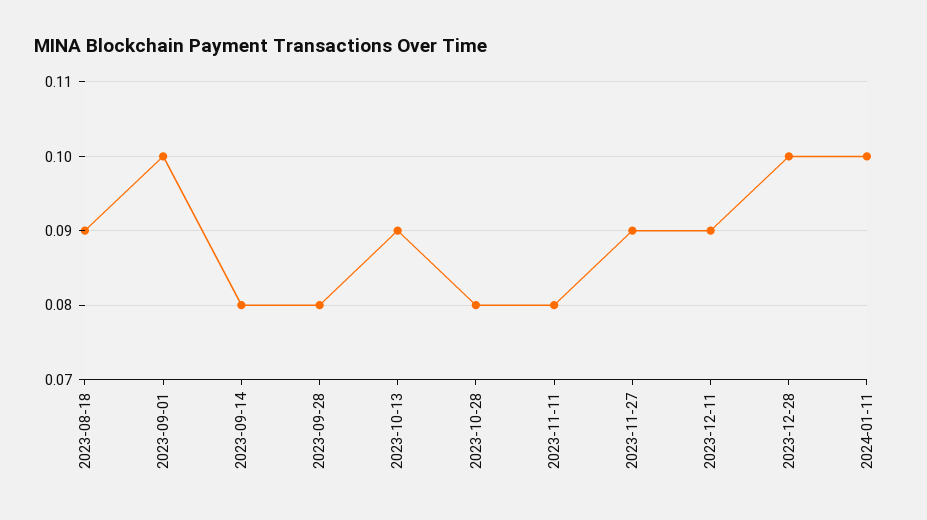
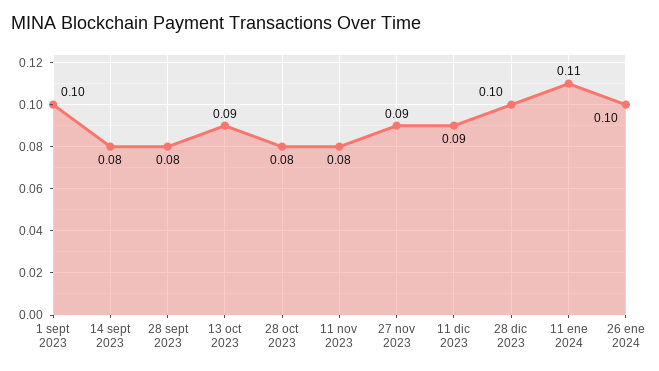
2023-08-18: 0.09 -> none
2024-01-11: 0.1 -> 0.11
26 ene 2024: none -> 0.1

